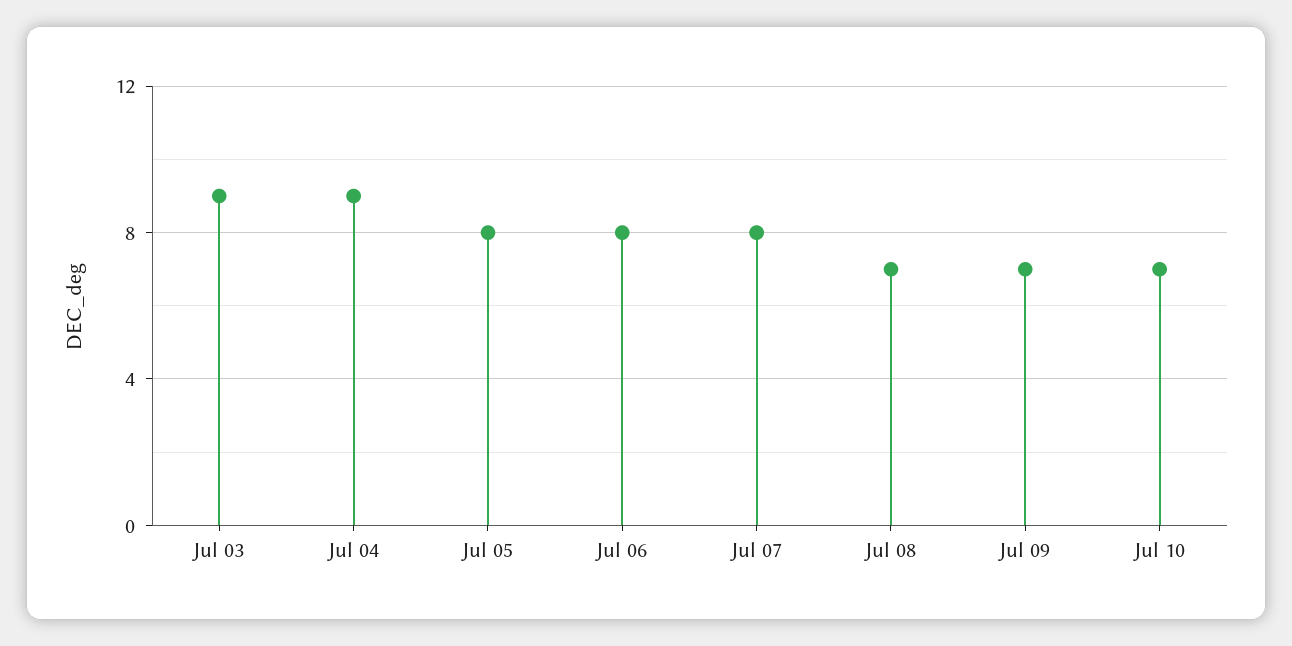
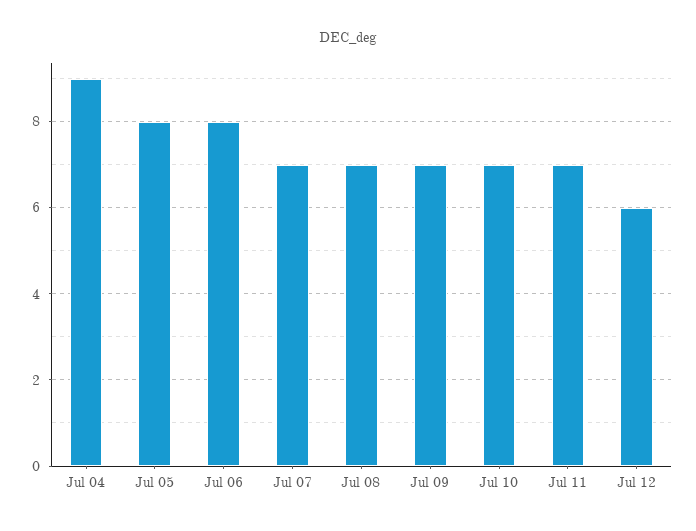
Jul 03: 9 -> none
Jul 07: 8 -> 7
Jul 11: none -> 7
Jul 12: none -> 6

